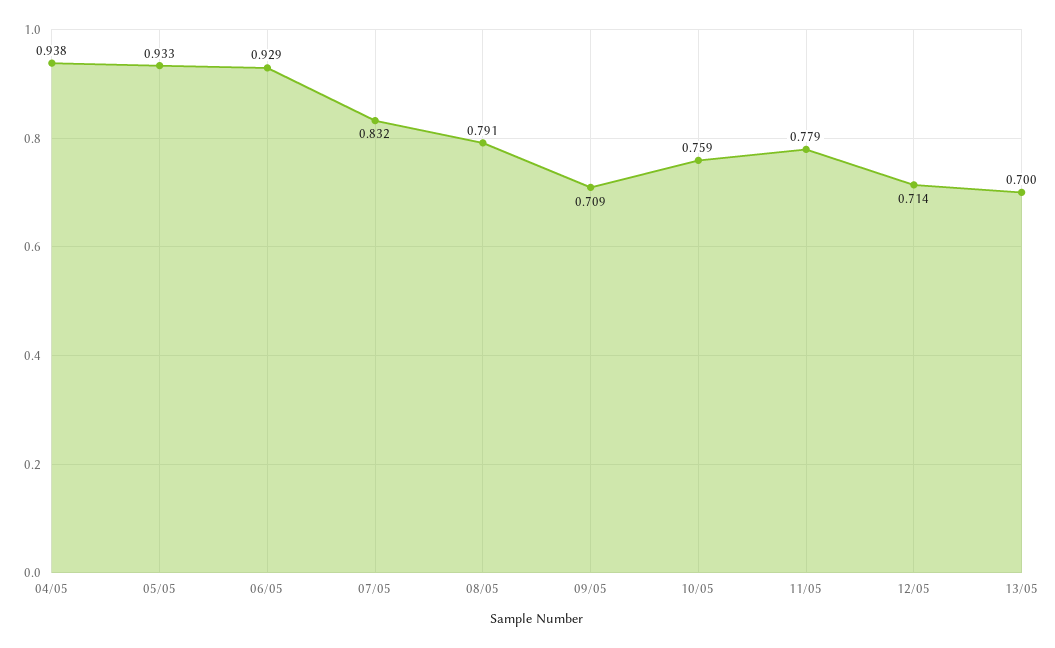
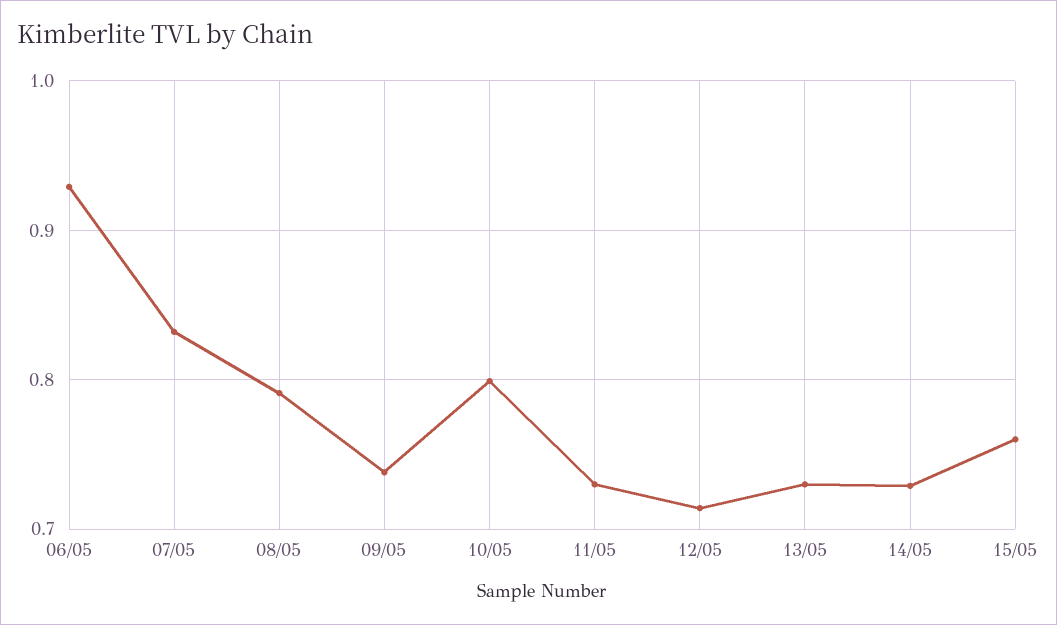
04/05: 0.938 -> none
05/05: 0.933 -> none
09/05: 0.709 -> 0.74
10/05: 0.759 -> 0.8
11/05: 0.779 -> 0.73
13/05: 0.7 -> 0.73
14/05: none -> 0.73
15/05: none -> 0.76

